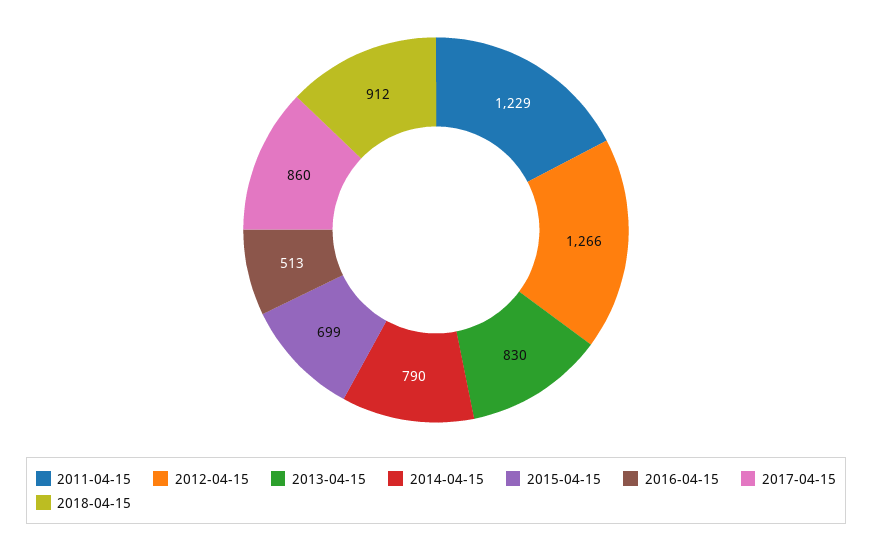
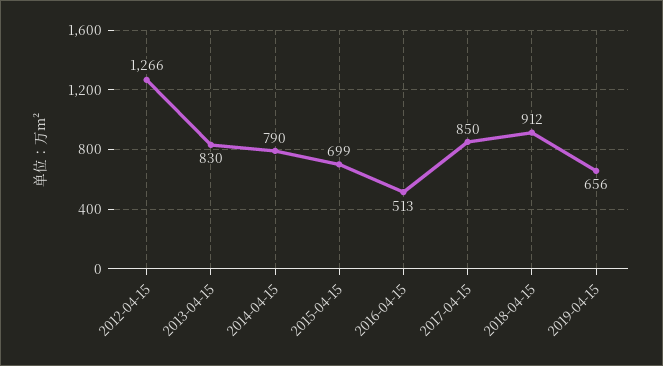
2011-04-15: 1229 -> none
2017-04-15: 860 -> 850
2019-04-15: none -> 656

